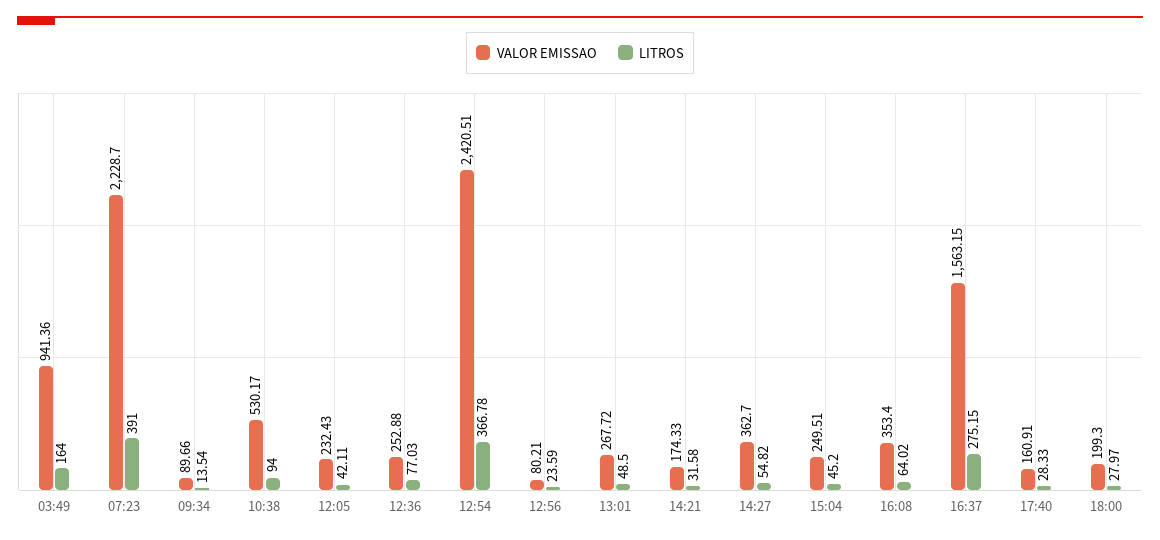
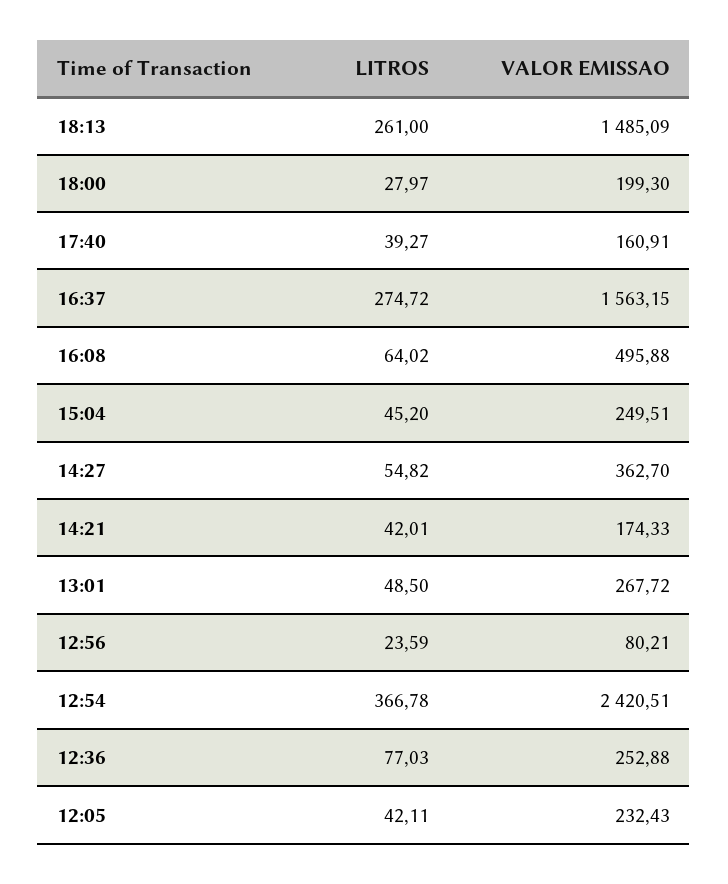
VALOR EMISSAO, 03:49: 941.36 -> none
LITROS, 03:49: 164 -> none
VALOR EMISSAO, 07:23: 2228.7 -> none
LITROS, 07:23: 391 -> none
VALOR EMISSAO, 09:34: 89.66 -> none
LITROS, 09:34: 13.54 -> none
VALOR EMISSAO, 10:38: 530.17 -> none
LITROS, 10:38: 94 -> none
LITROS, 14:21: 31.58 -> 42.01
VALOR EMISSAO, 16:08: 353.4 -> 495.88
LITROS, 16:37: 275.15 -> 274.72
LITROS, 17:40: 28.33 -> 39.27
LITROS, 18:13: none -> 261
VALOR EMISSAO, 18:13: none -> 1485.09

